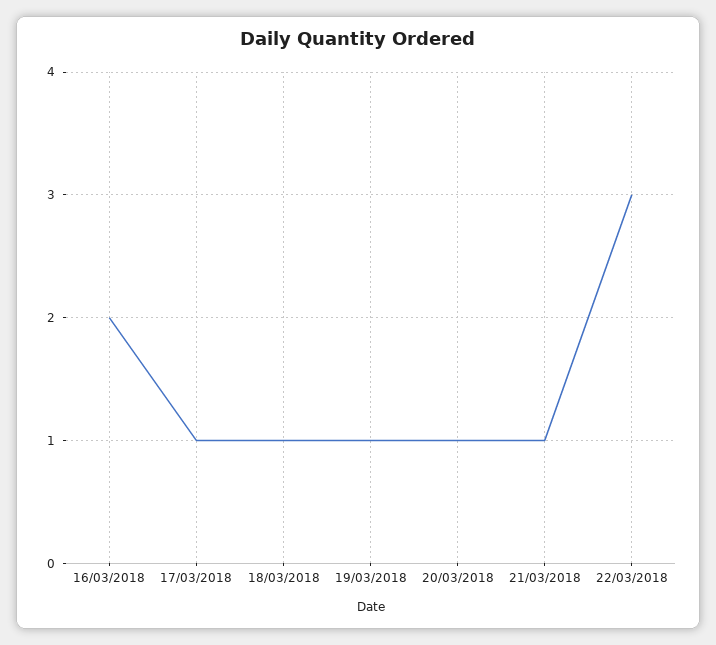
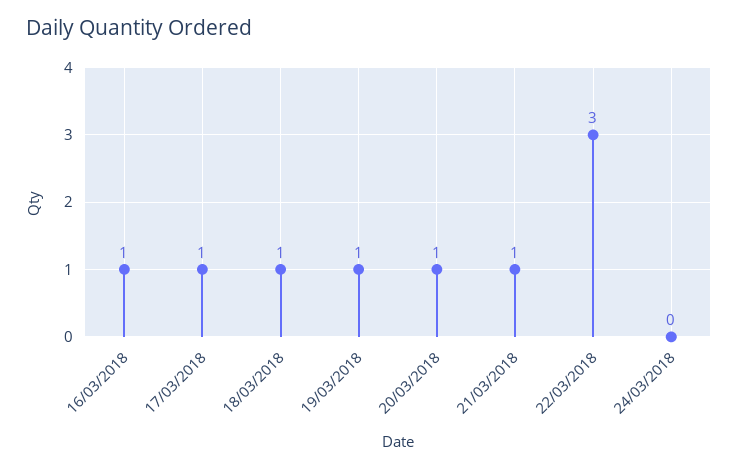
16/03/2018: 2 -> 1
24/03/2018: none -> 0

